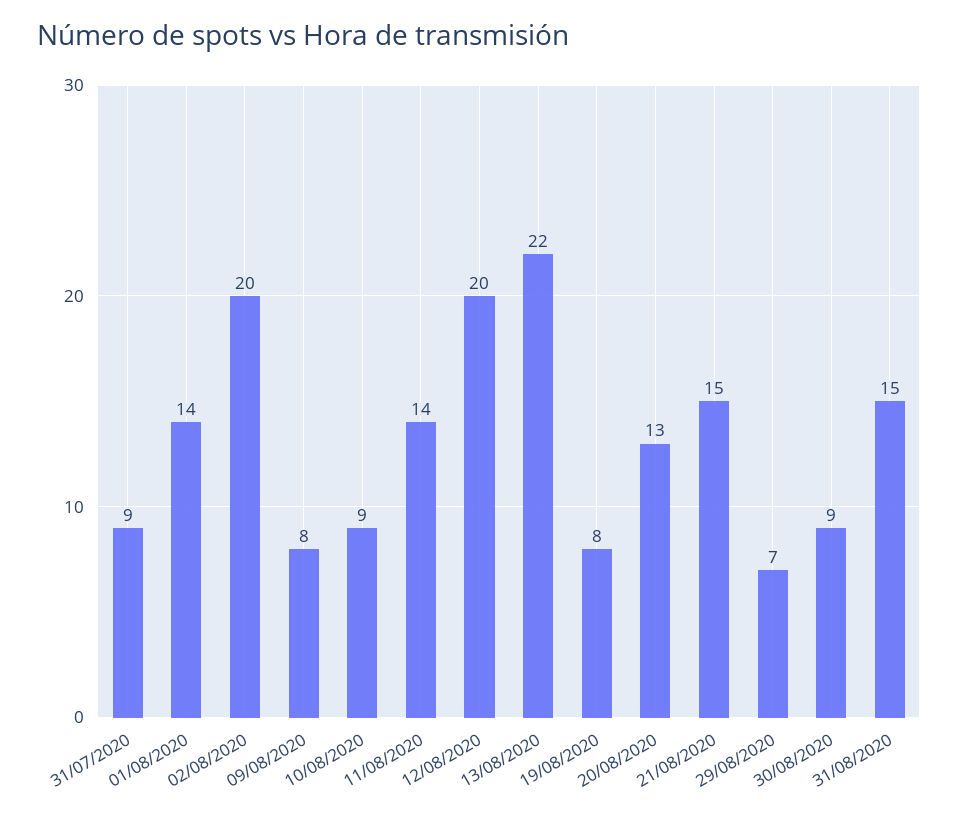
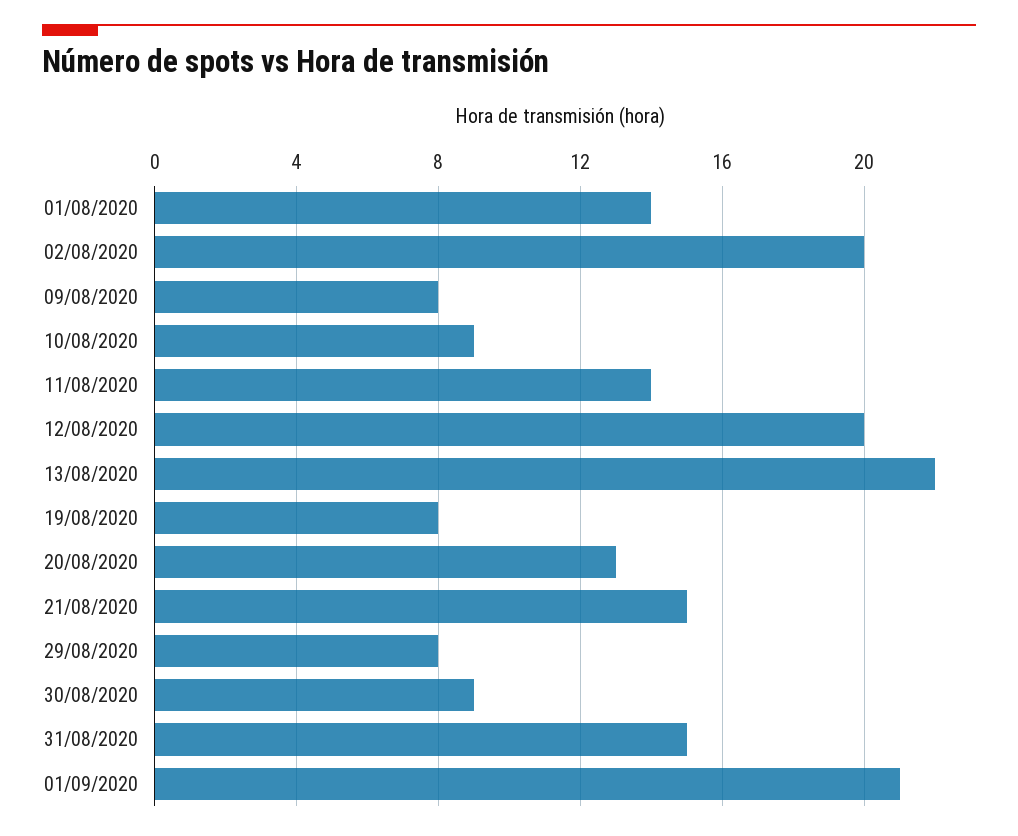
31/07/2020: 9 -> none
29/08/2020: 7 -> 8
01/09/2020: none -> 21

